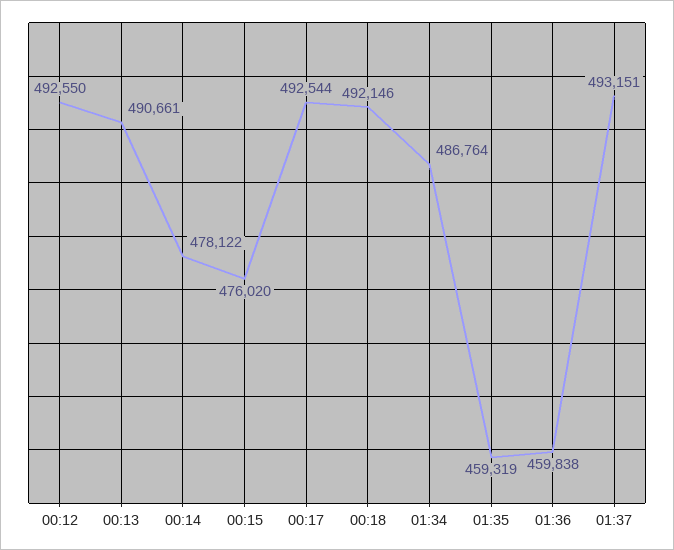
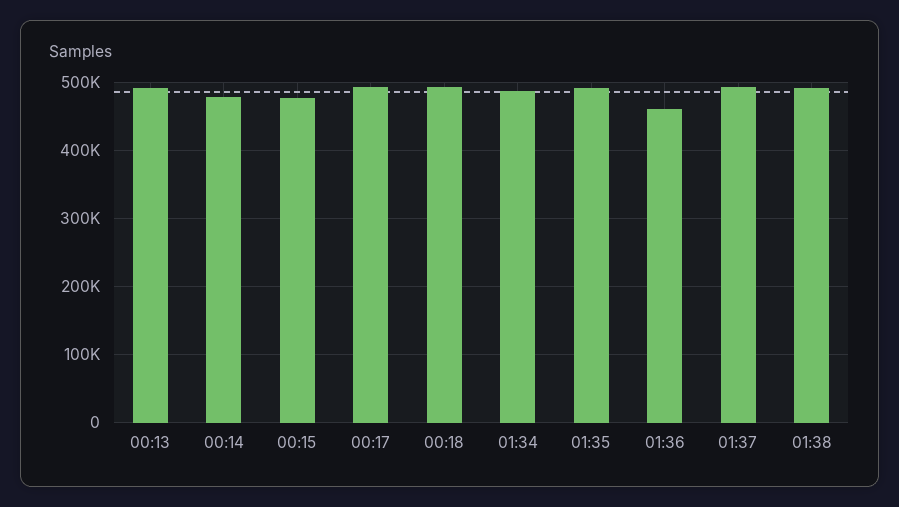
00:12: 492550 -> none
01:35: 459319 -> 490000
01:38: none -> 490000

